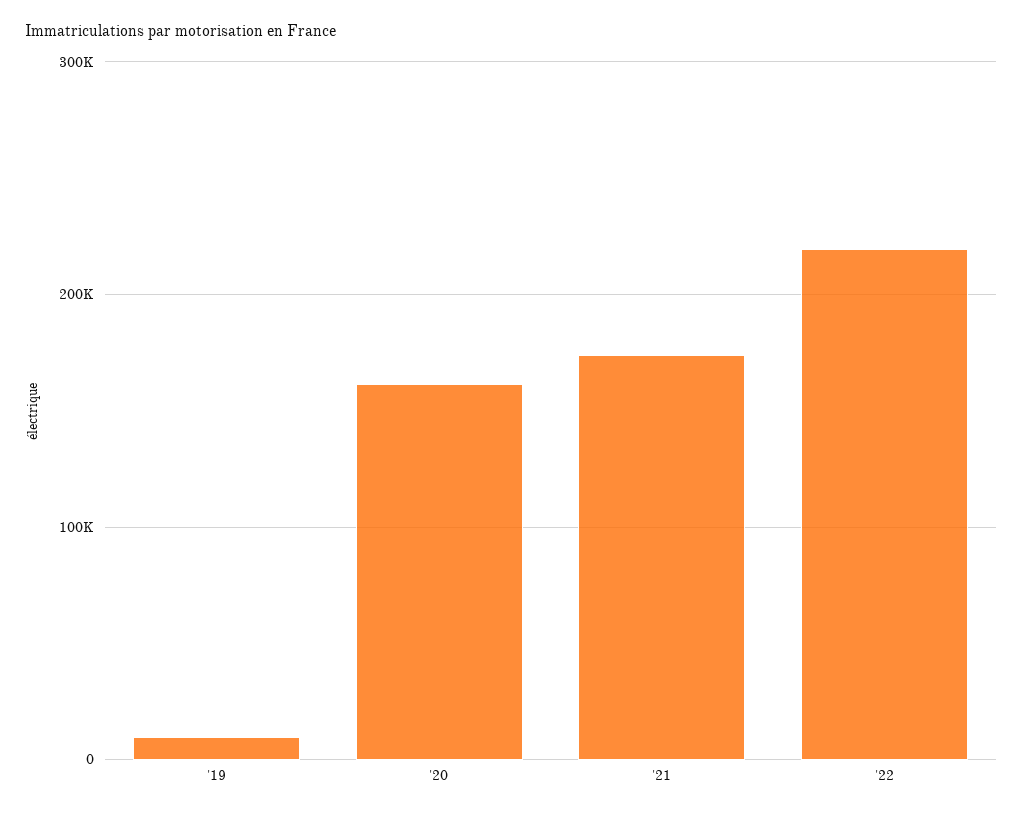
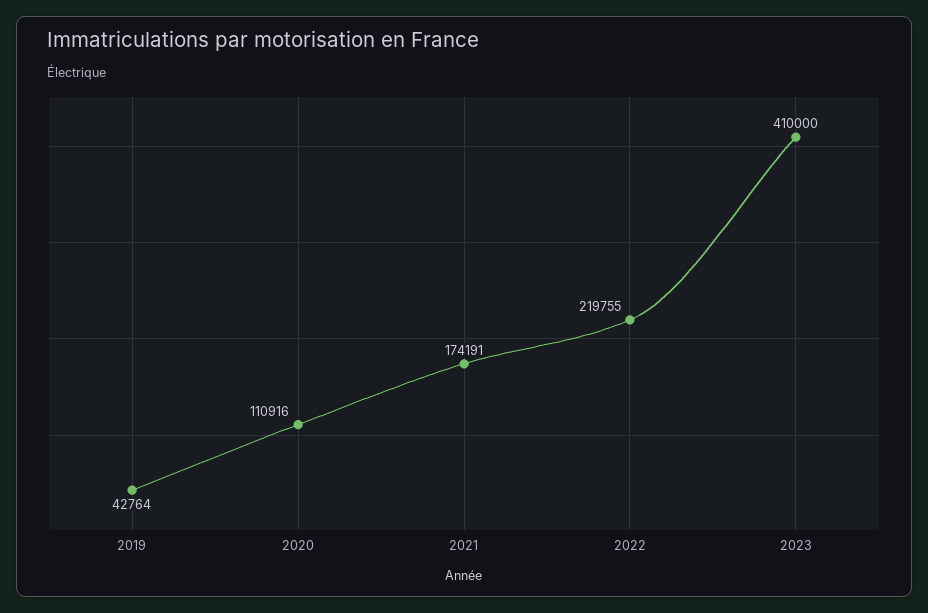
'19: 10000 -> 42764
'20: 160000 -> 110916
2023: none -> 410000

